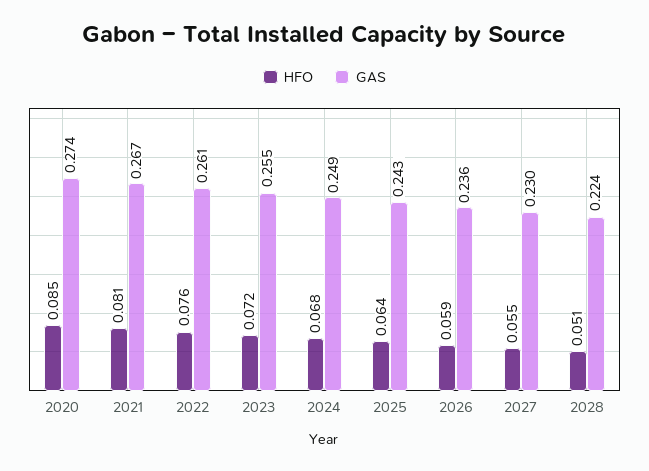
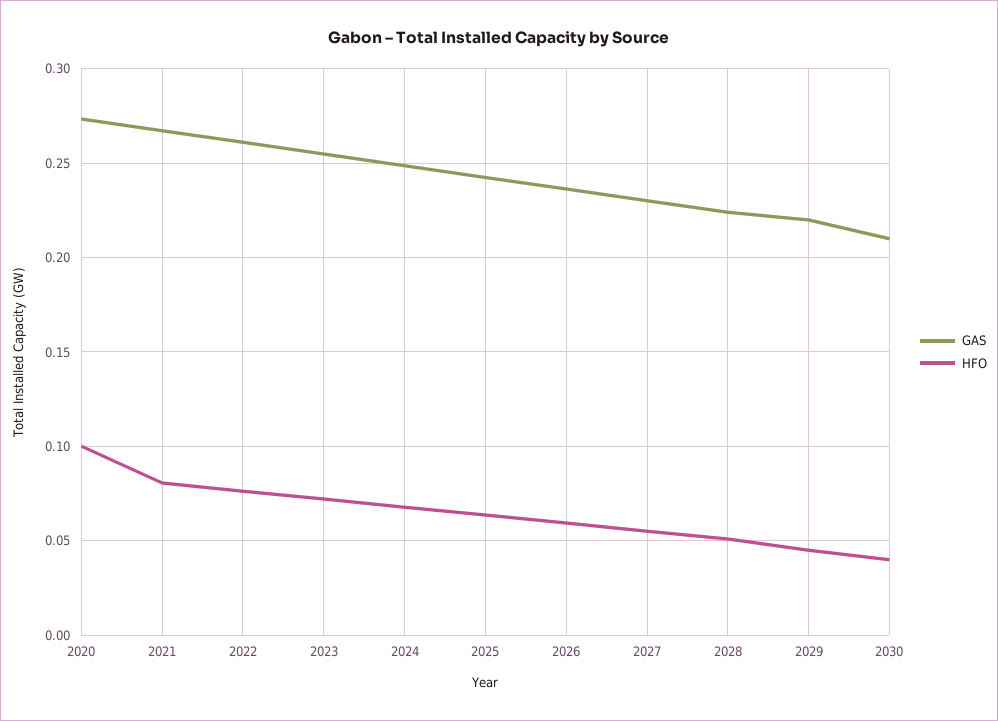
HFO, 2020: 0.085 -> 0.1
GAS, 2029: none -> 0.22
HFO, 2029: none -> 0.045
GAS, 2030: none -> 0.21
HFO, 2030: none -> 0.04

